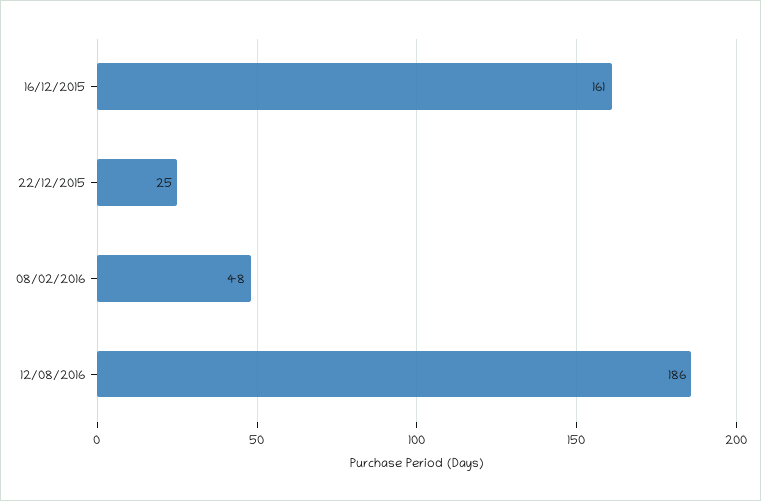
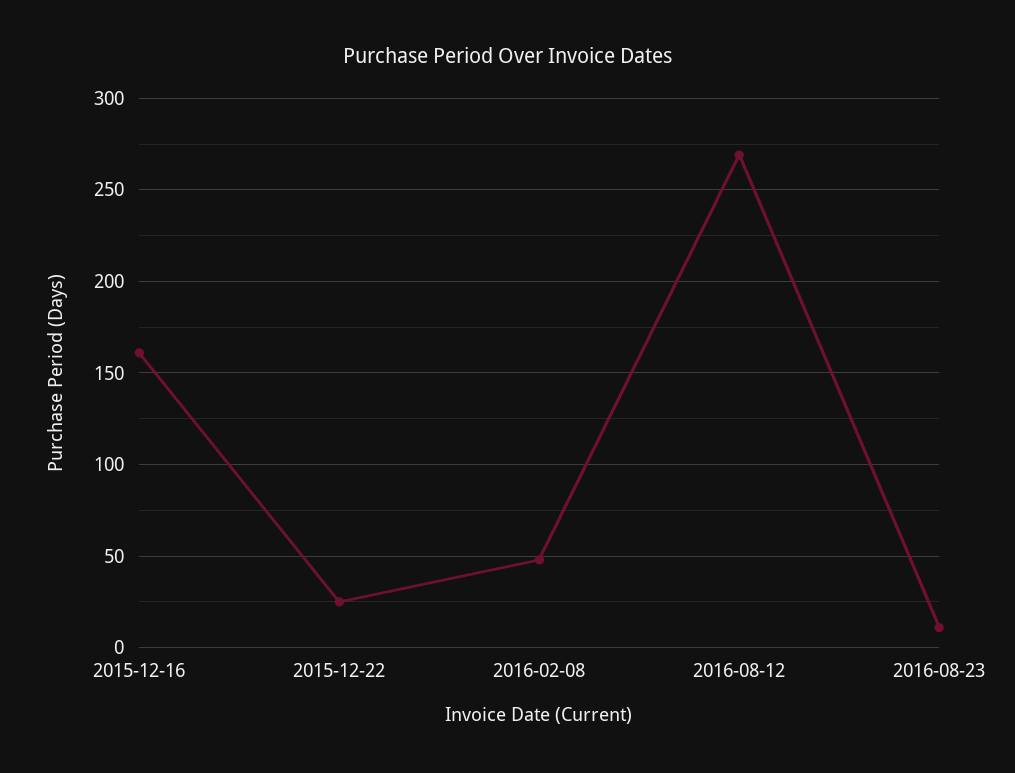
12/08/2016: 186 -> 270
2016-08-23: none -> 10

